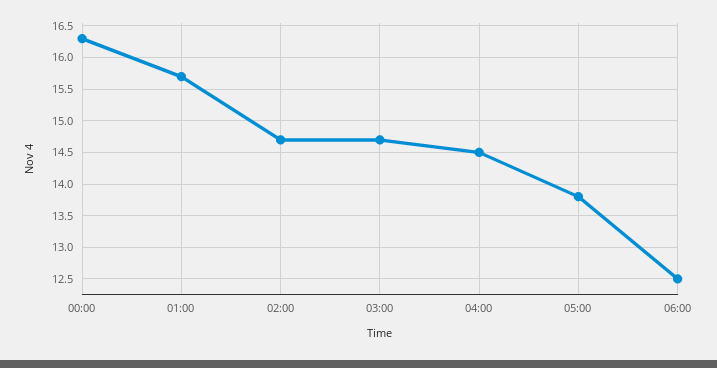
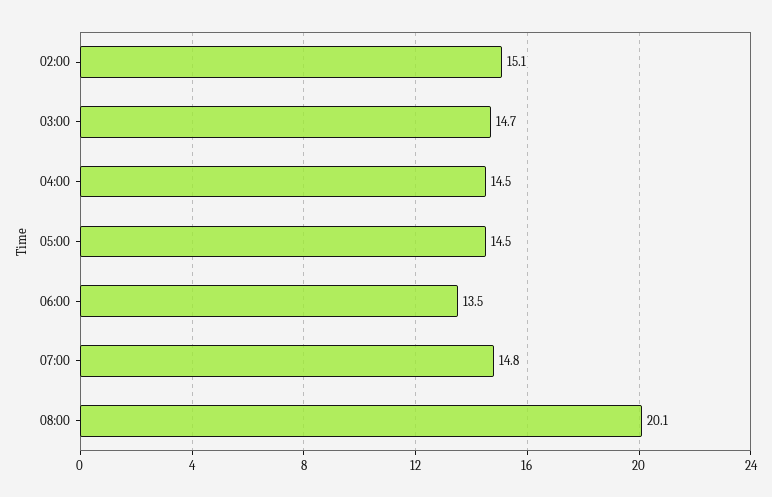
00:00: 16.3 -> none
01:00: 15.7 -> none
02:00: 14.7 -> 15.1
05:00: 13.8 -> 14.5
06:00: 12.5 -> 13.5
07:00: none -> 14.8
08:00: none -> 20.1

